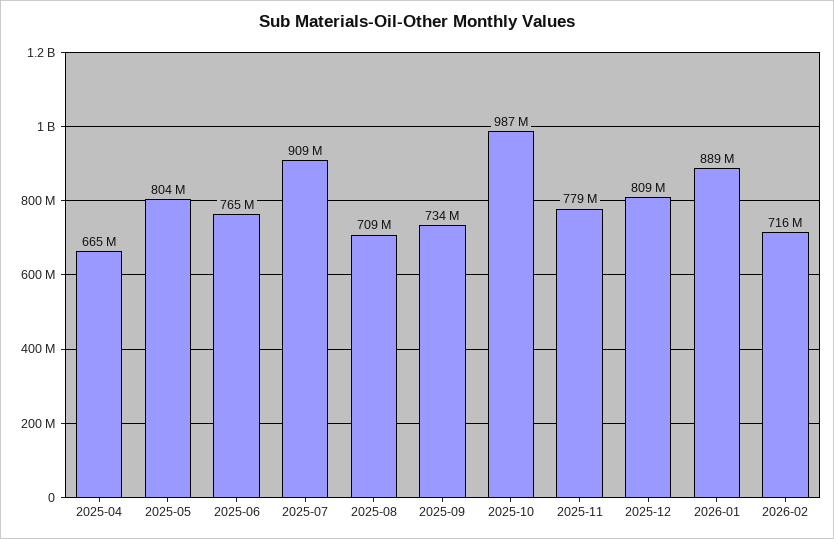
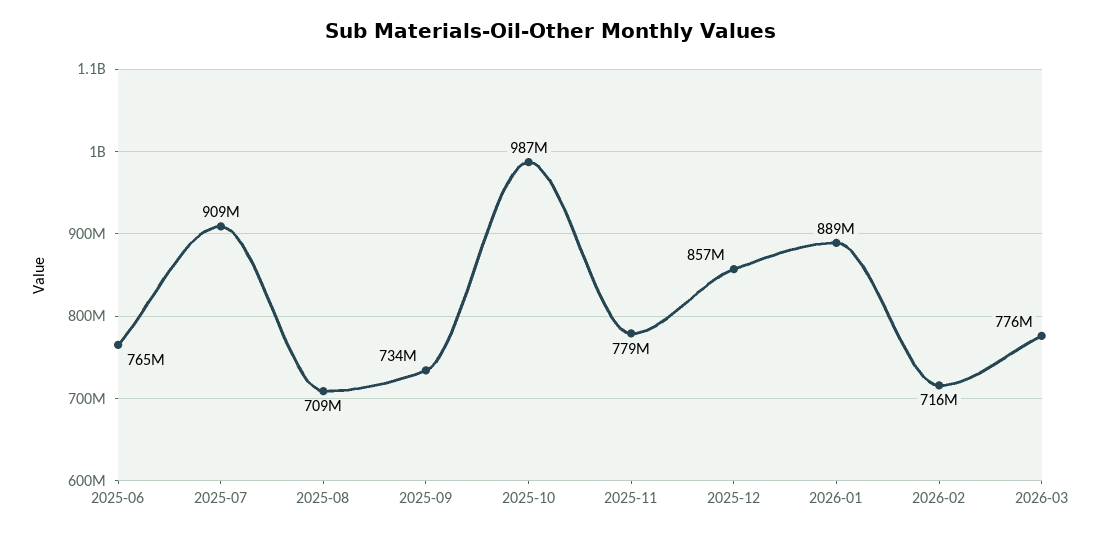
2025-04: 665000000 -> none
2025-05: 804000000 -> none
2025-12: 809000000 -> 857000000
2026-03: none -> 776000000

